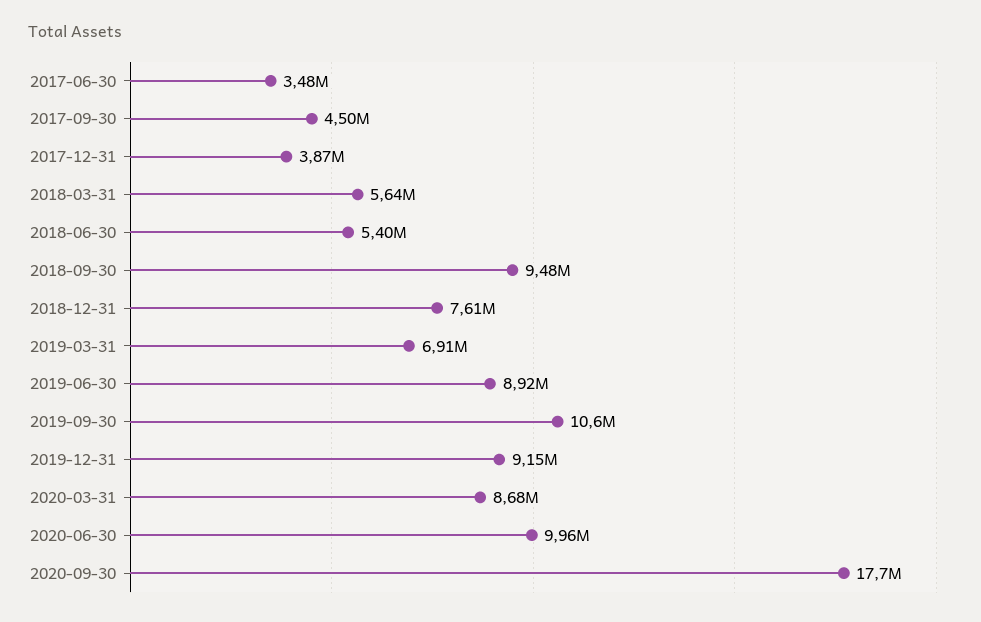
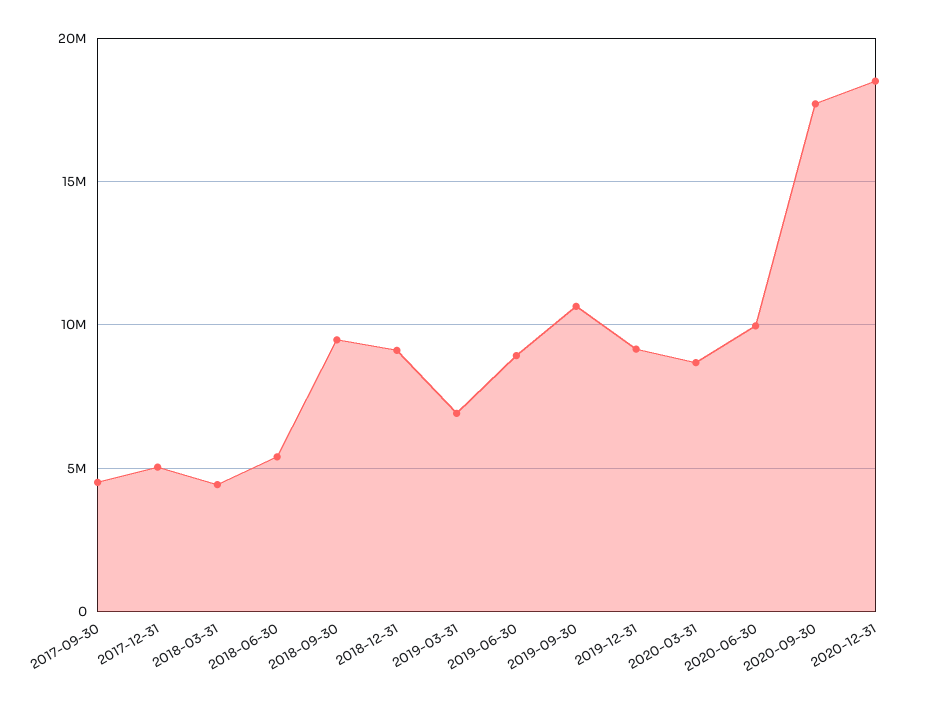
2017-06-30: 3480000 -> none
2017-12-31: 3870000 -> 5000000
2018-03-31: 5640000 -> 4500000
2018-12-31: 7610000 -> 9000000
2020-12-31: none -> 18500000

